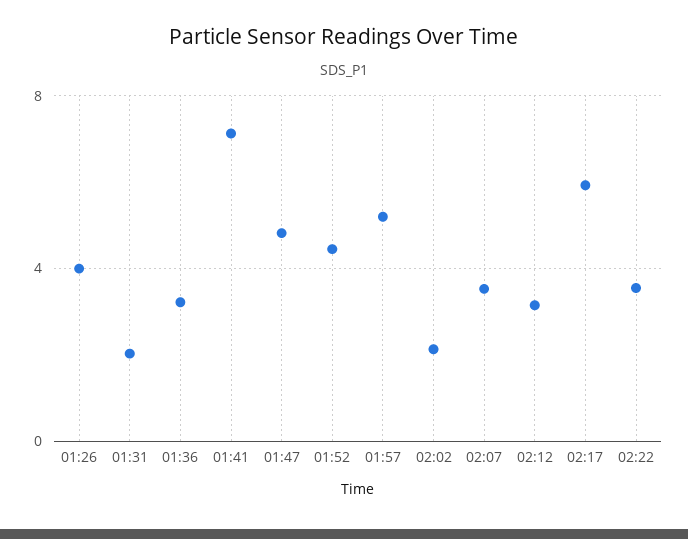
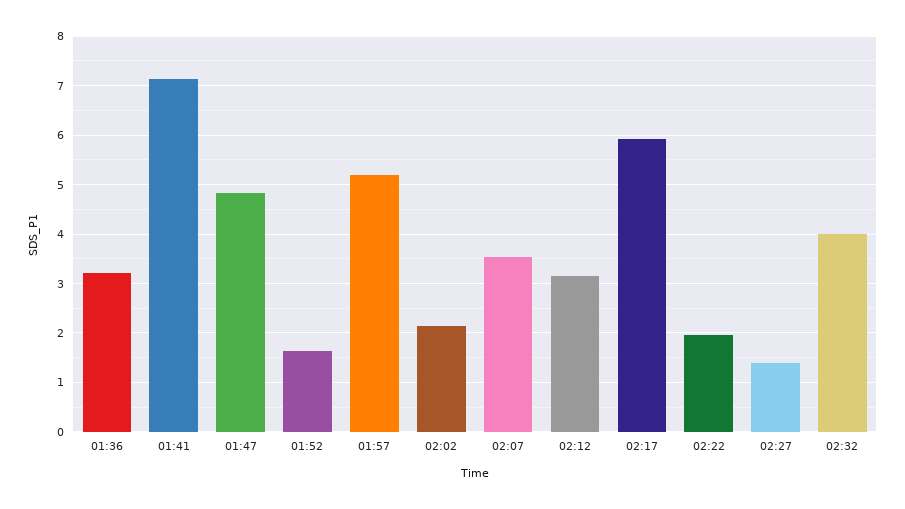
01:26: 4 -> none
01:31: 2 -> none
01:52: 4.5 -> 1.6
02:22: 3.5 -> 2
02:27: none -> 1.4
02:32: none -> 4

